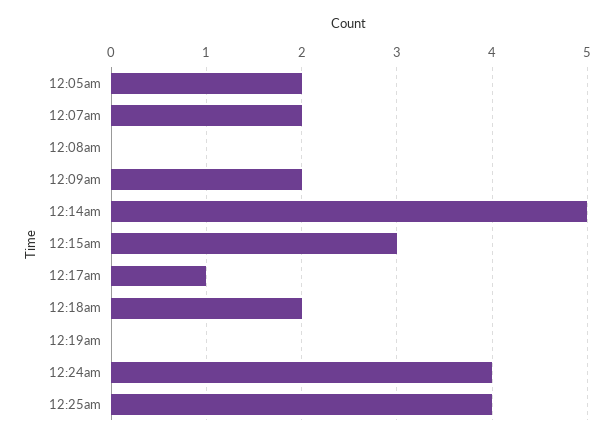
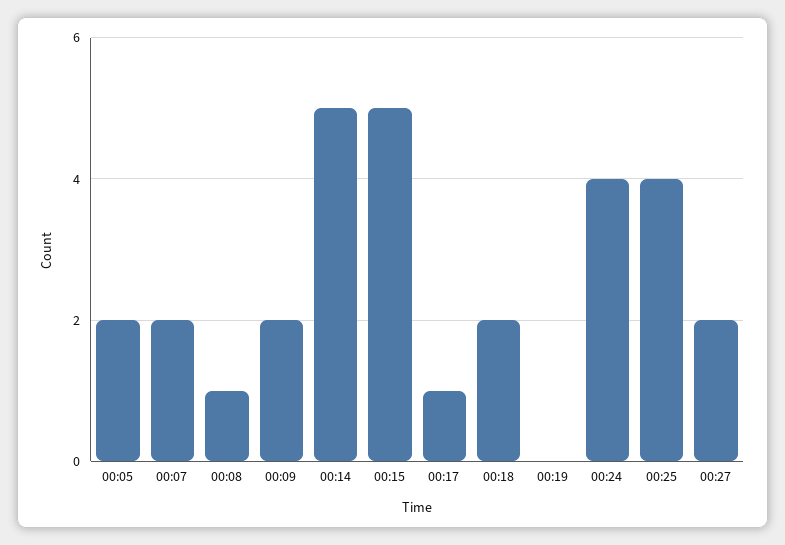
12:08am: 0 -> 1
12:15am: 3 -> 5
00:27: none -> 2

